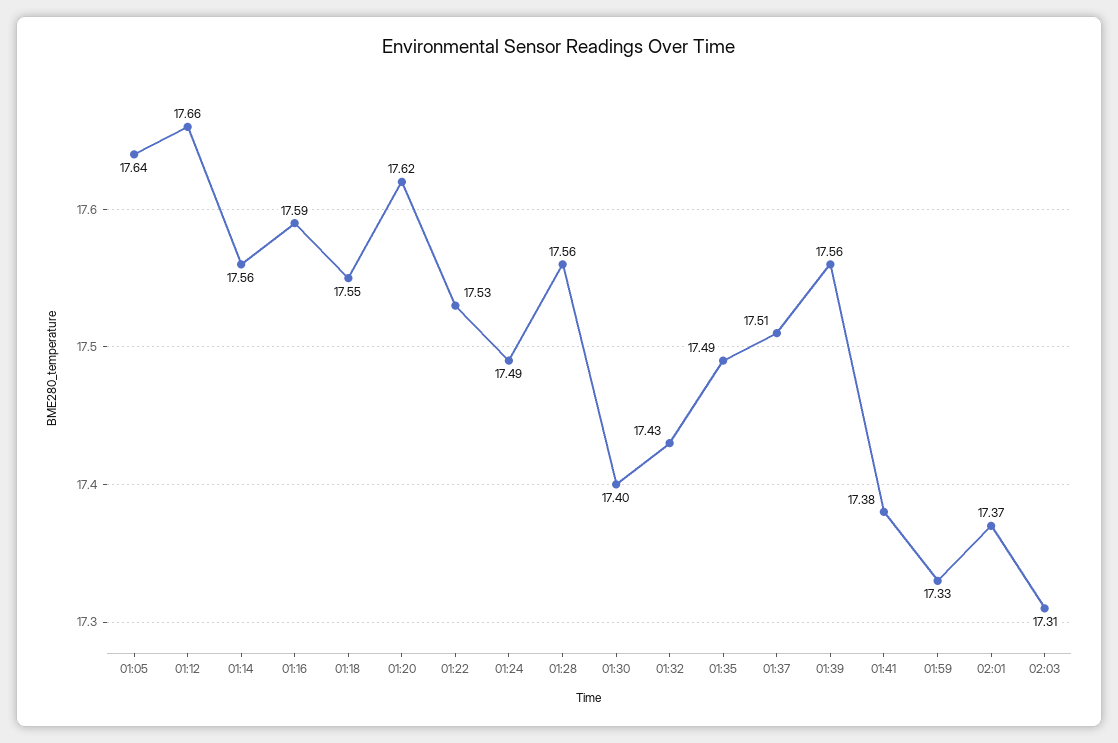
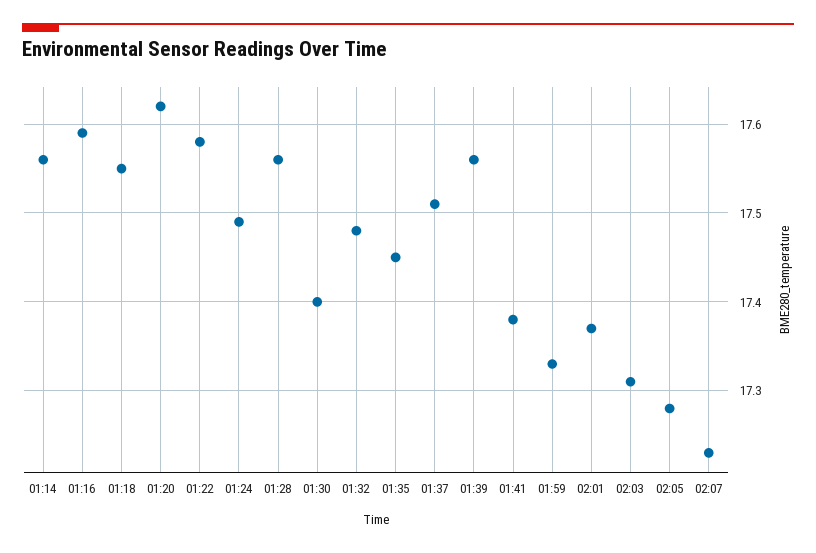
01:05: 17.64 -> none
01:12: 17.66 -> none
01:22: 17.53 -> 17.58
01:32: 17.43 -> 17.48
01:35: 17.49 -> 17.45
02:05: none -> 17.28
02:07: none -> 17.23

